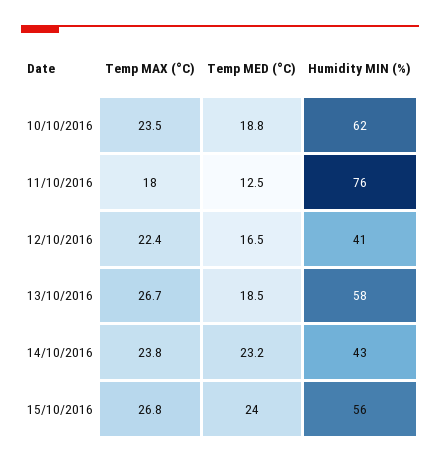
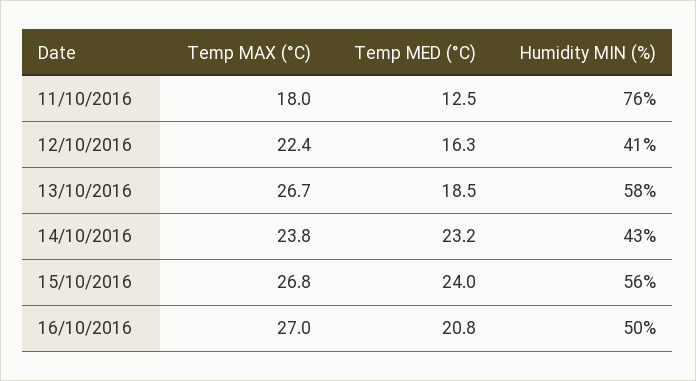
Temp MAX (°C), 10/10/2016: 23.5 -> none
Temp MED (°C), 10/10/2016: 18.8 -> none
Humidity MIN (%), 10/10/2016: 62 -> none
Temp MED (°C), 12/10/2016: 16.5 -> 16.3
Temp MAX (°C), 16/10/2016: none -> 27
Temp MED (°C), 16/10/2016: none -> 20.8
Humidity MIN (%), 16/10/2016: none -> 50

